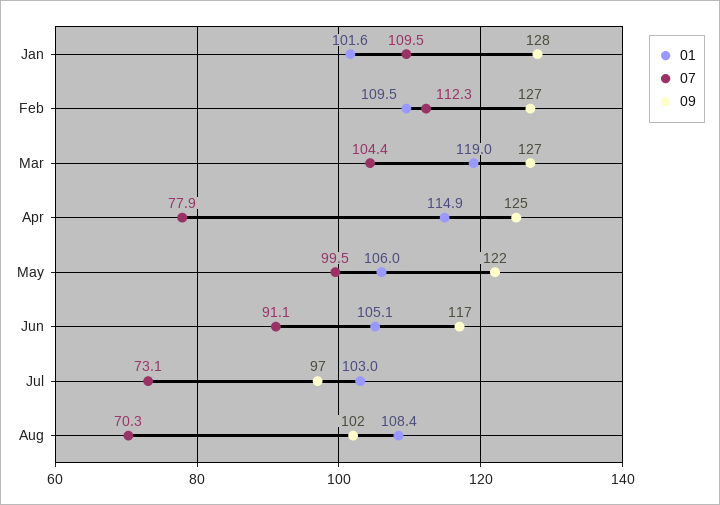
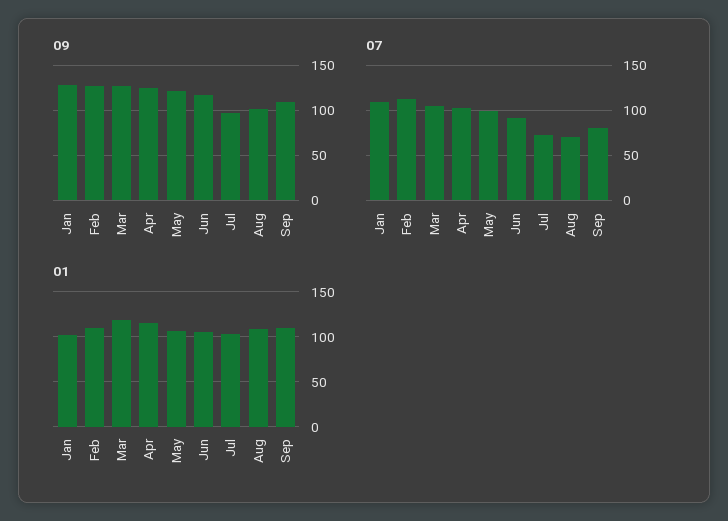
07, Apr: 77.9 -> 100
09, Sep: none -> 110
07, Sep: none -> 80
01, Sep: none -> 110

